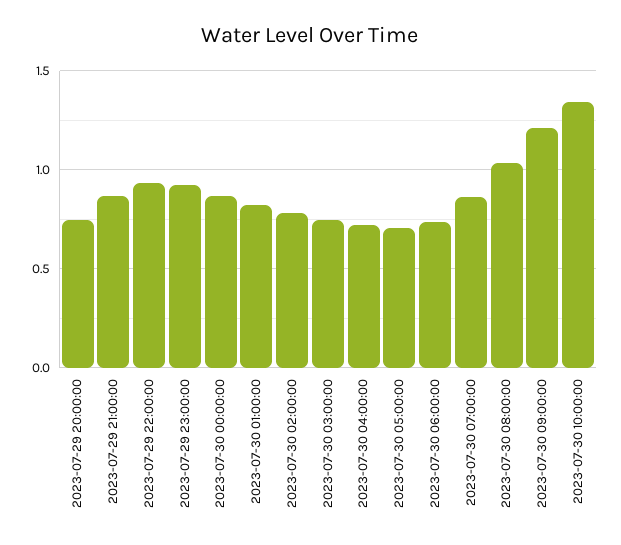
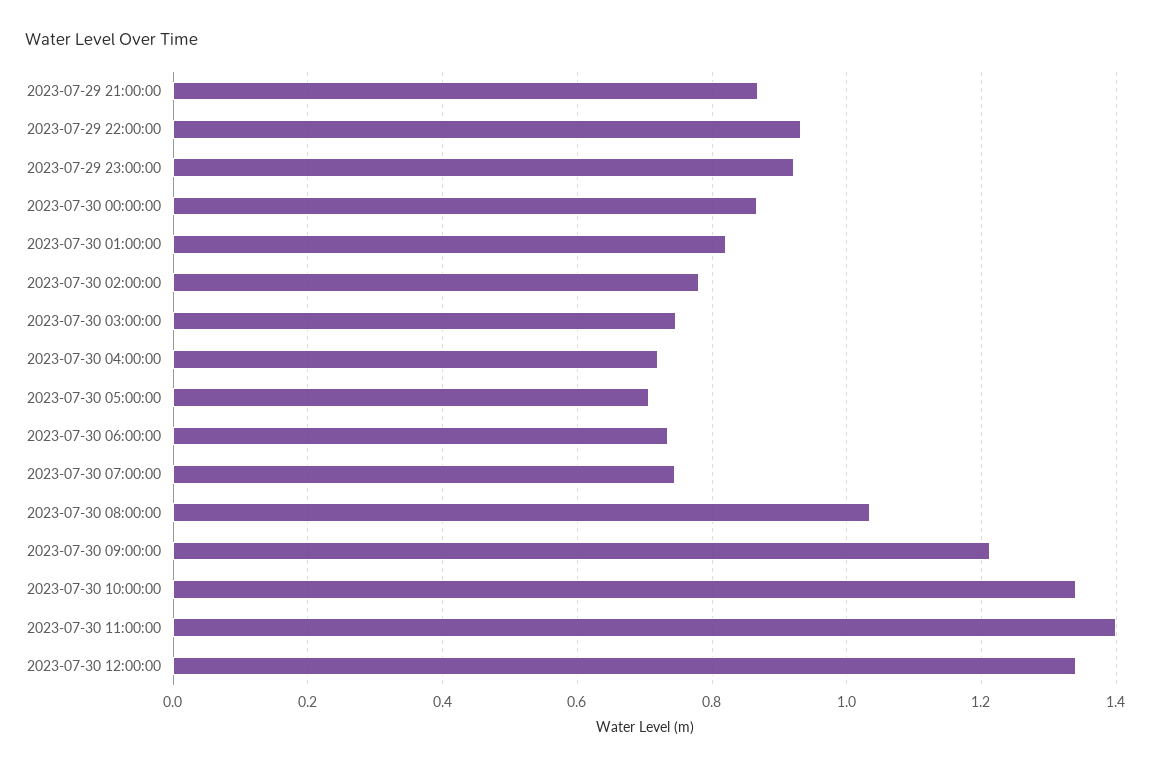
2023-07-29 20:00:00: 0.75 -> none
2023-07-30 07:00:00: 0.85 -> 0.74
2023-07-30 11:00:00: none -> 1.4
2023-07-30 12:00:00: none -> 1.34

